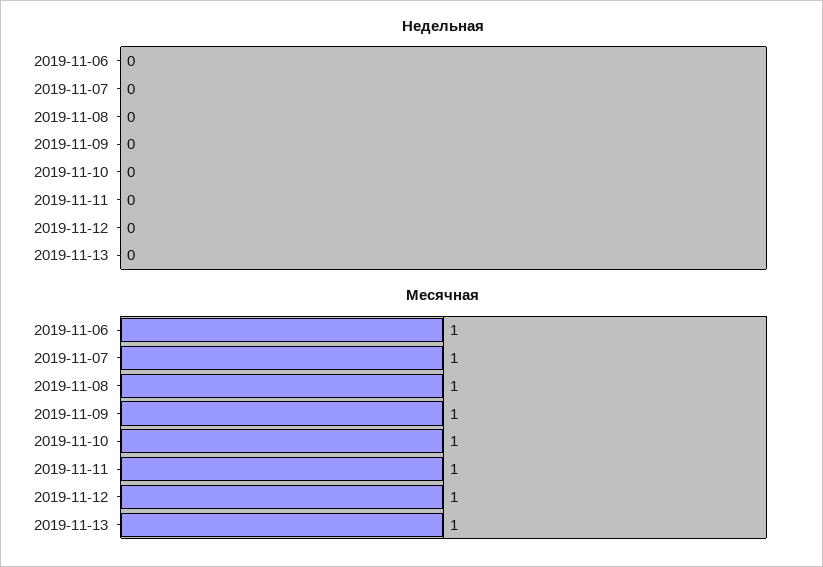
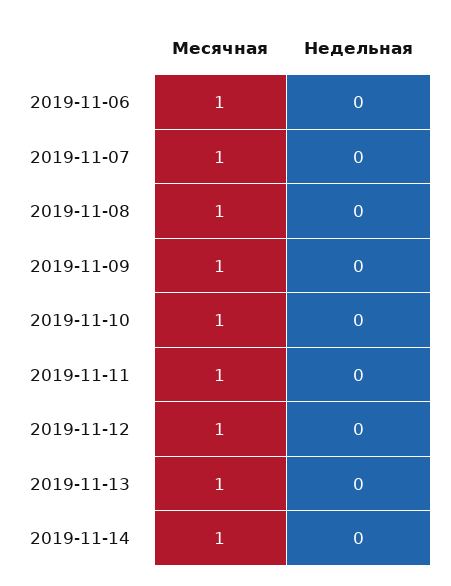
Месячная, 2019-11-14: none -> 1
Недельная, 2019-11-14: none -> 0

